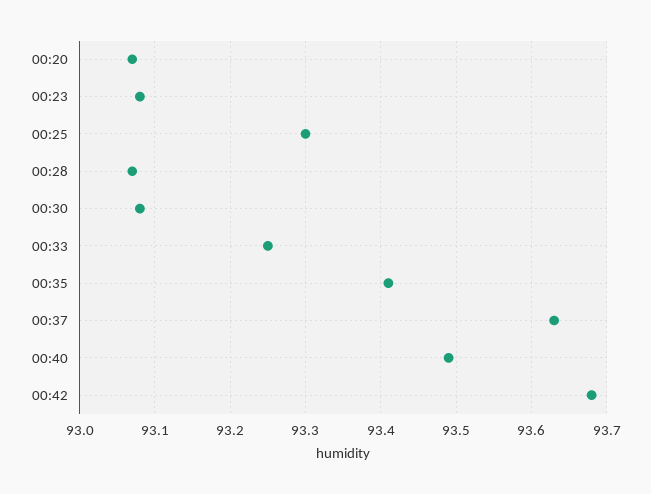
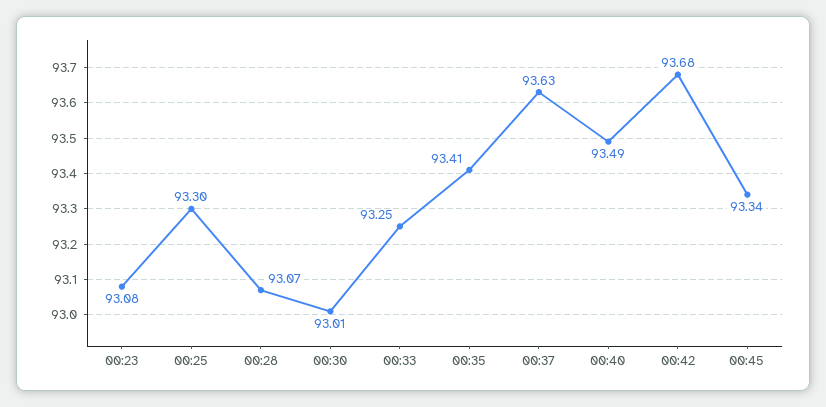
00:20: 93.07 -> none
00:30: 93.08 -> 93.01
00:45: none -> 93.34

